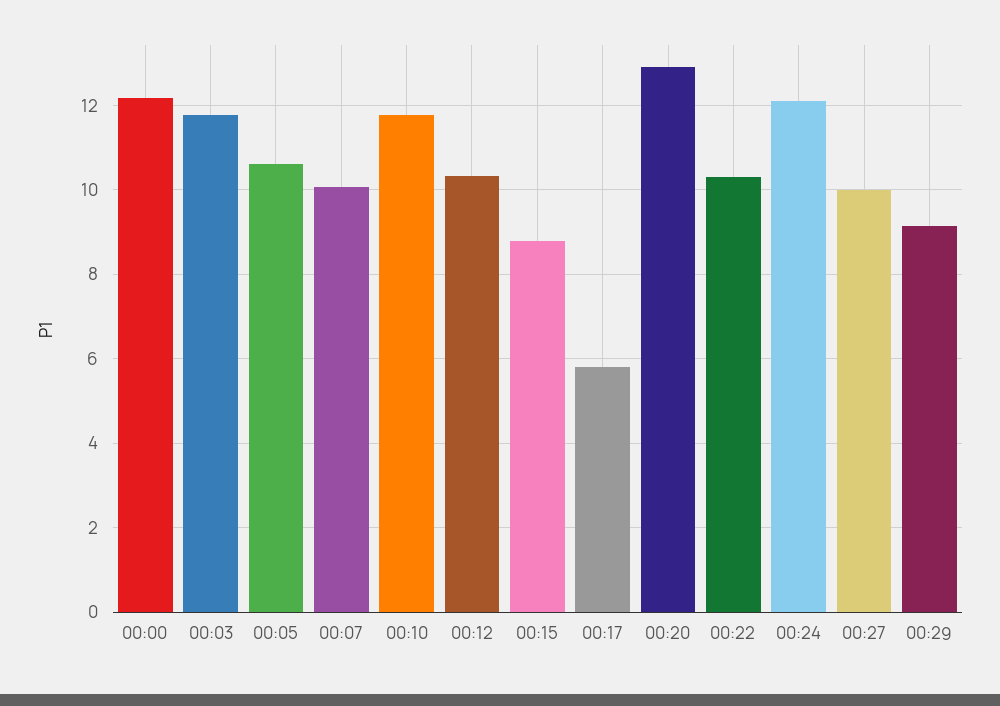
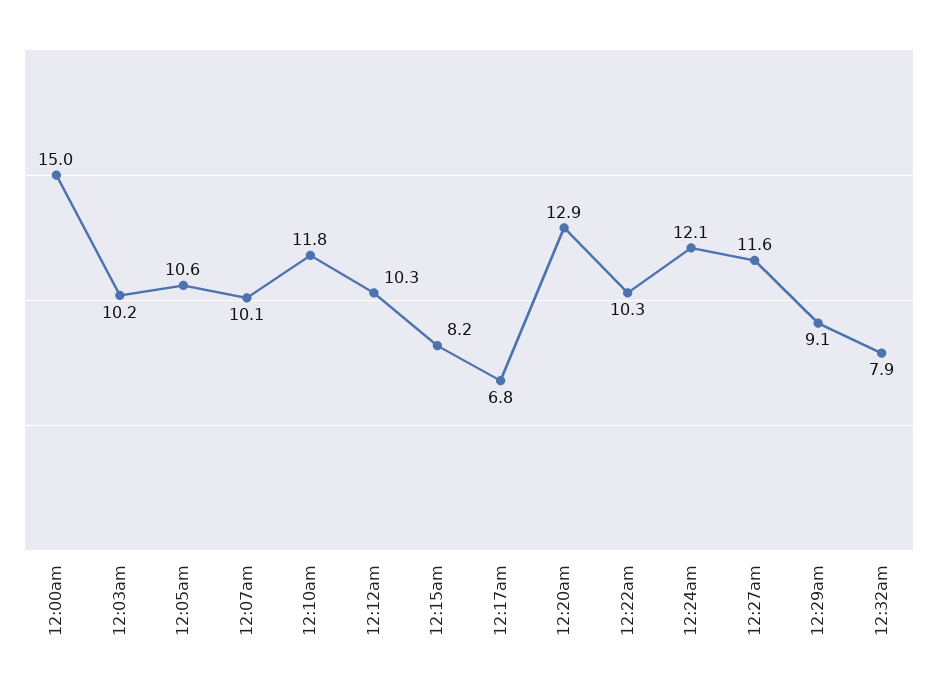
00:00: 12.2 -> 15
00:03: 11.8 -> 10.2
00:15: 8.8 -> 8.2
00:17: 5.8 -> 6.8
00:27: 10 -> 11.6
12:32am: none -> 7.9

